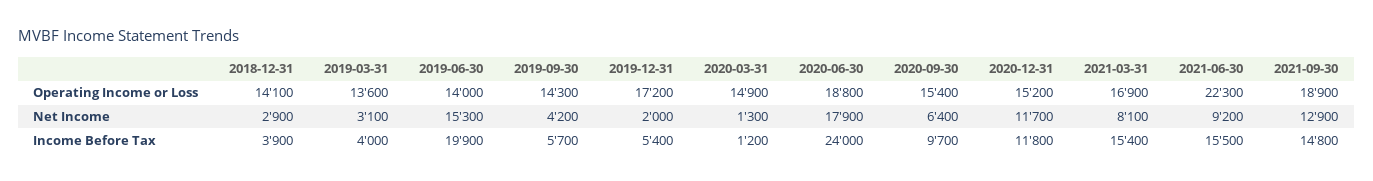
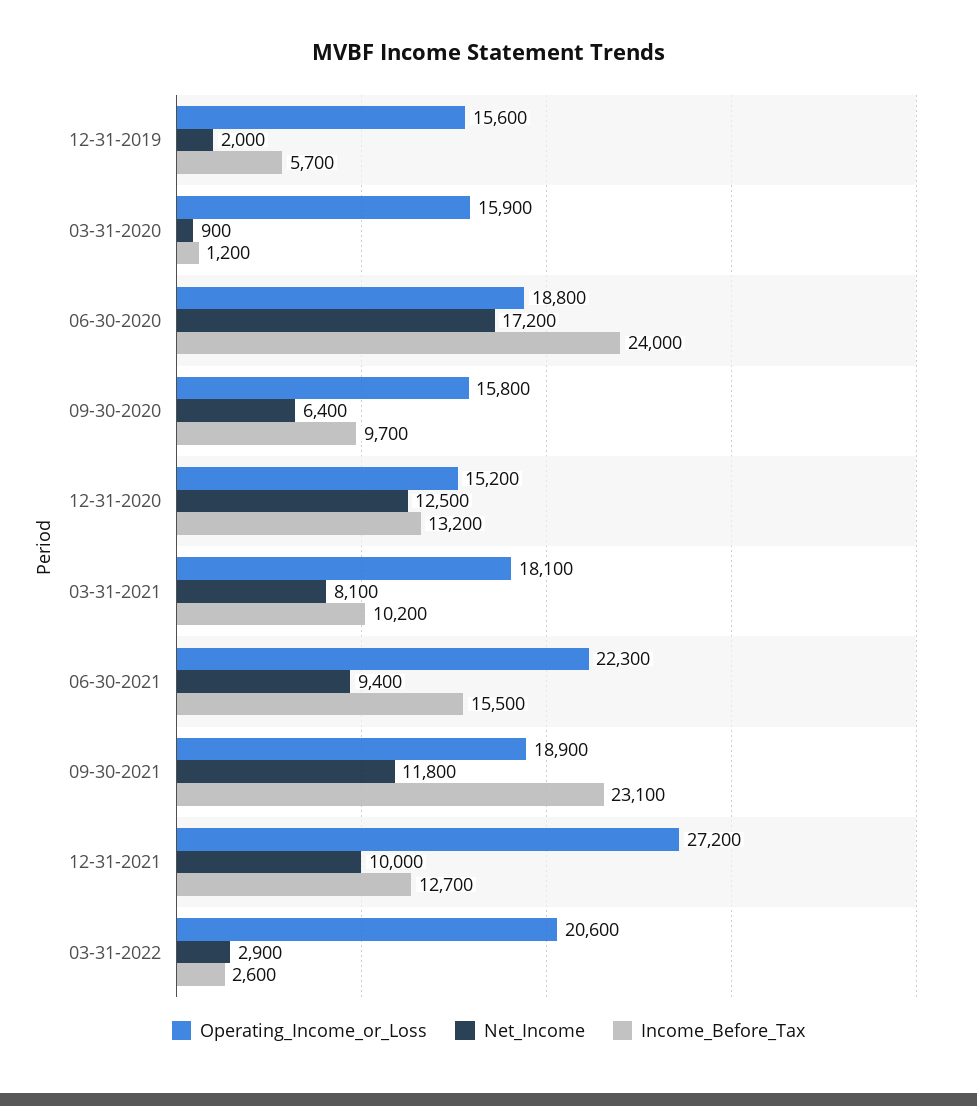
Operating Income or Loss, 2018-12-31: 14100 -> none
Operating Income or Loss, 2019-03-31: 13600 -> none
Operating Income or Loss, 2019-06-30: 14000 -> none
Operating Income or Loss, 2019-09-30: 14300 -> none
Operating Income or Loss, 2019-12-31: 17200 -> 15600
Operating Income or Loss, 2020-03-31: 14900 -> 15900
Operating Income or Loss, 2020-09-30: 15400 -> 15800
Operating Income or Loss, 2021-03-31: 16900 -> 18100
Net Income, 2018-12-31: 2900 -> none
Net Income, 2019-03-31: 3100 -> none
Net Income, 2019-06-30: 15300 -> none
Net Income, 2019-09-30: 4200 -> none
Net Income, 2020-03-31: 1300 -> 900
Net Income, 2020-06-30: 17900 -> 17200
Net Income, 2020-12-31: 11700 -> 12500
Net Income, 2021-06-30: 9200 -> 9400
Net Income, 2021-09-30: 12900 -> 11800
Income Before Tax, 2018-12-31: 3900 -> none
Income Before Tax, 2019-03-31: 4000 -> none
Income Before Tax, 2019-06-30: 19900 -> none
Income Before Tax, 2019-09-30: 5700 -> none
Income Before Tax, 2019-12-31: 5400 -> 5700
Income Before Tax, 2020-12-31: 11800 -> 13200
Income Before Tax, 2021-03-31: 15400 -> 10200
Income Before Tax, 2021-09-30: 14800 -> 23100
Operating Income or Loss, 12-31-2021: none -> 27200
Net Income, 12-31-2021: none -> 10000
Income Before Tax, 12-31-2021: none -> 12700
Operating Income or Loss, 03-31-2022: none -> 20600
Net Income, 03-31-2022: none -> 2900
Income Before Tax, 03-31-2022: none -> 2600

